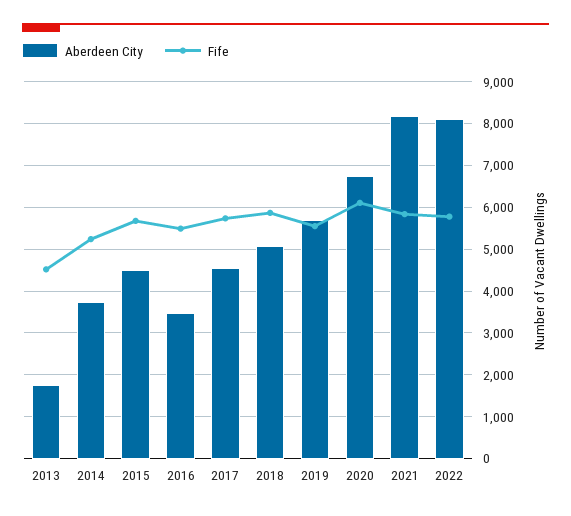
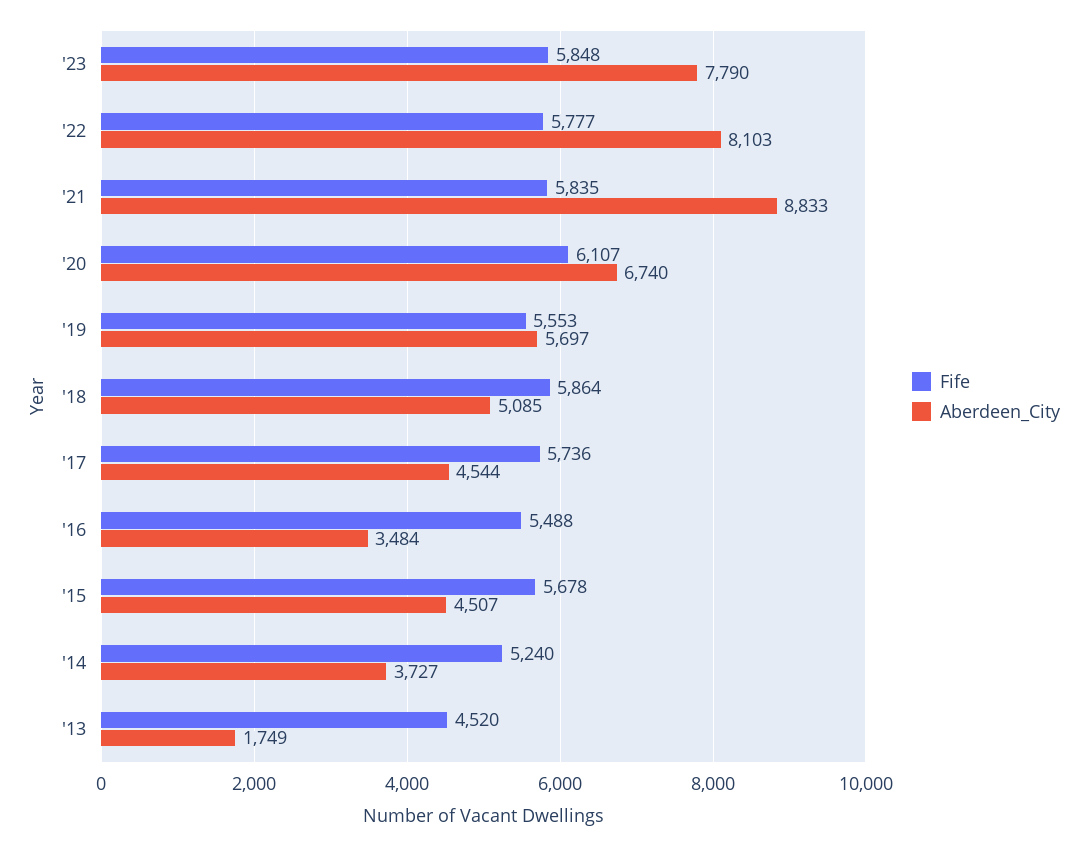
Aberdeen City, 2021: 8200 -> 8833
Fife, '23: none -> 5848
Aberdeen City, '23: none -> 7790

